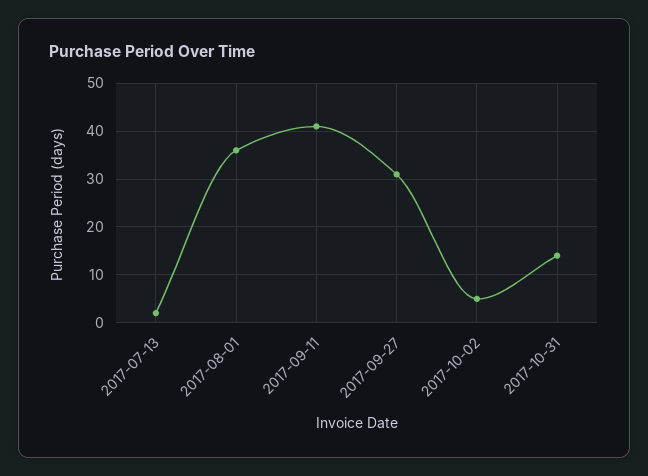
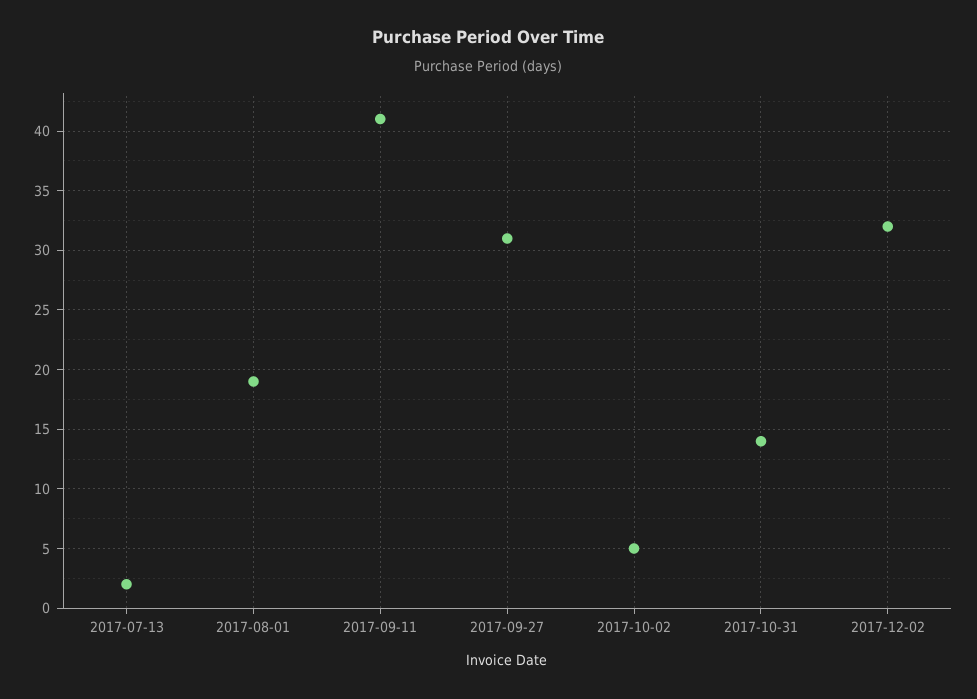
2017-08-01: 35 -> 19
2017-12-02: none -> 32

